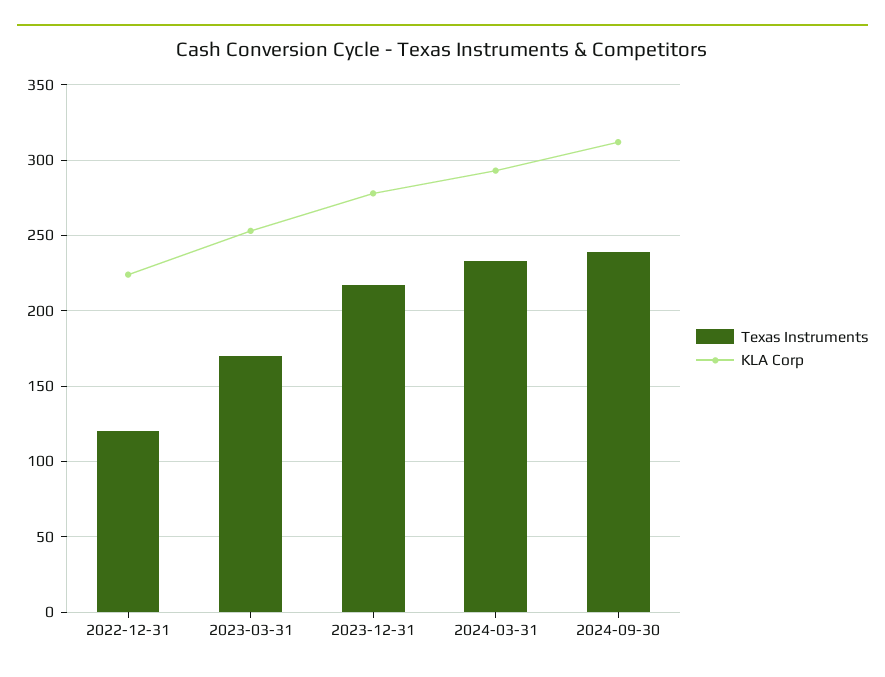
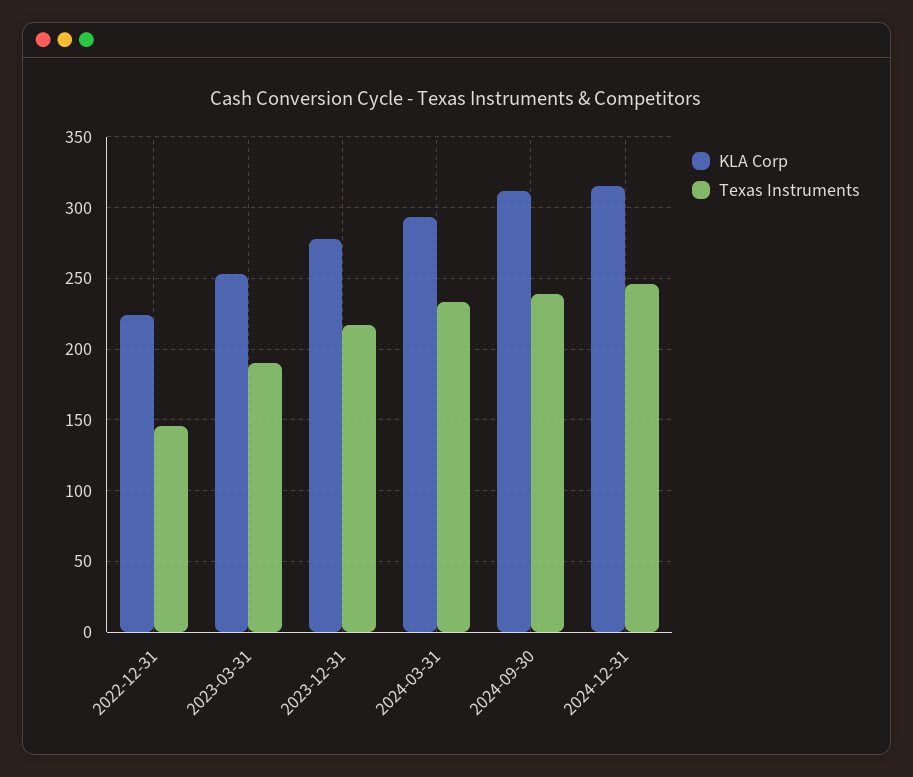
Texas Instruments, 2022-12-31: 120 -> 145
Texas Instruments, 2023-03-31: 170 -> 190
KLA Corp, 2024-12-31: none -> 315
Texas Instruments, 2024-12-31: none -> 245

